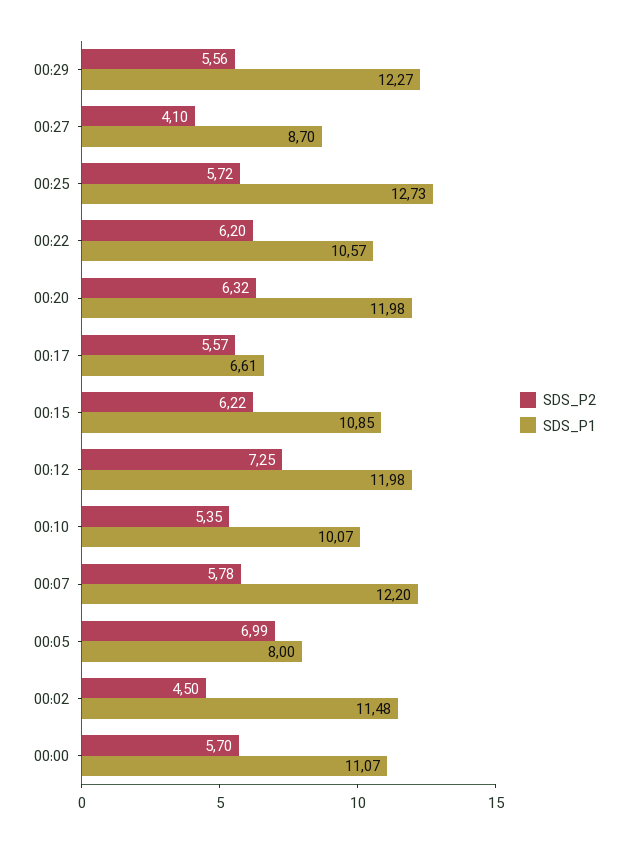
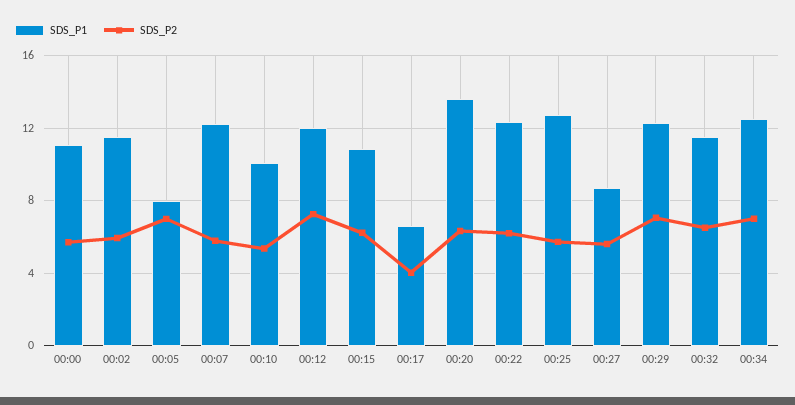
SDS_P2, 00:29: 5.56 -> 7
SDS_P2, 00:27: 4.1 -> 5.5
SDS_P1, 00:22: 10.57 -> 12.5
SDS_P1, 00:20: 11.98 -> 13.5
SDS_P2, 00:17: 5.57 -> 4
SDS_P2, 00:02: 4.5 -> 6
SDS_P1, 00:32: none -> 11.5
SDS_P2, 00:32: none -> 6.5
SDS_P1, 00:34: none -> 12.5
SDS_P2, 00:34: none -> 7

